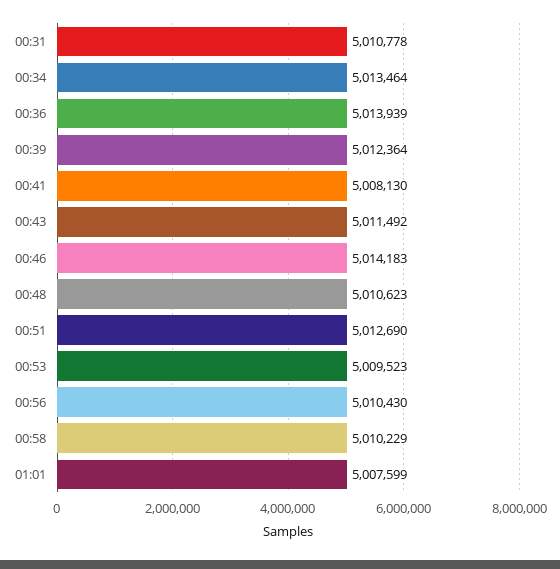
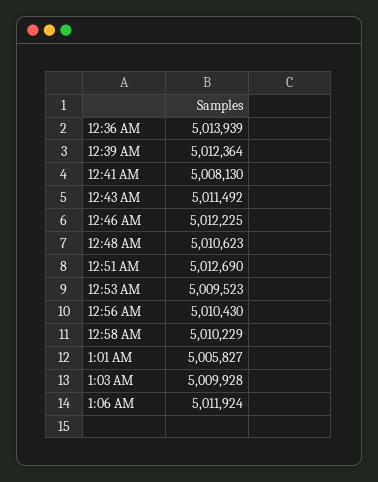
00:31: 5010778 -> none
00:34: 5013464 -> none
00:46: 5014183 -> 5012225
01:01: 5007599 -> 5005827
1:03 AM: none -> 5009928
1:06 AM: none -> 5011924

